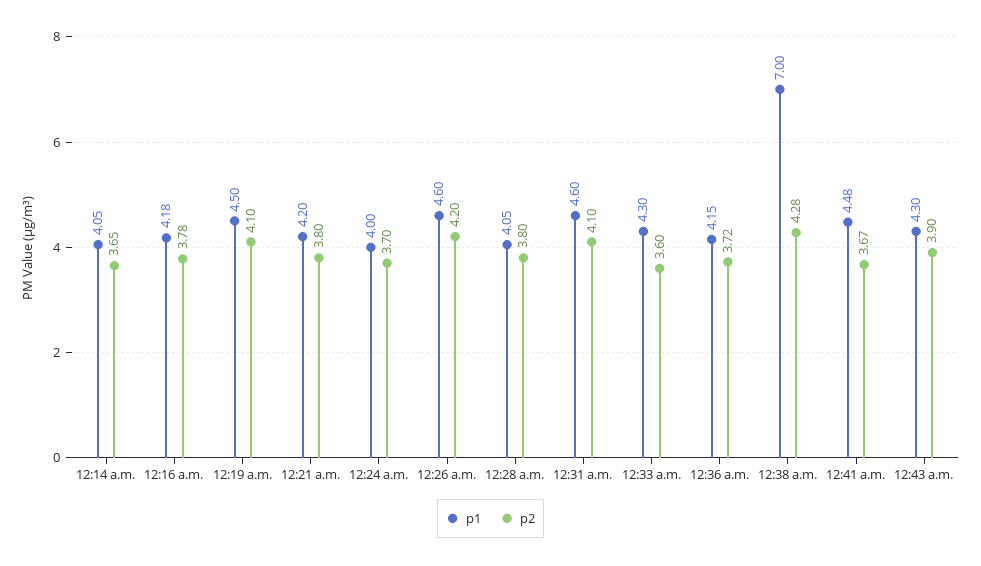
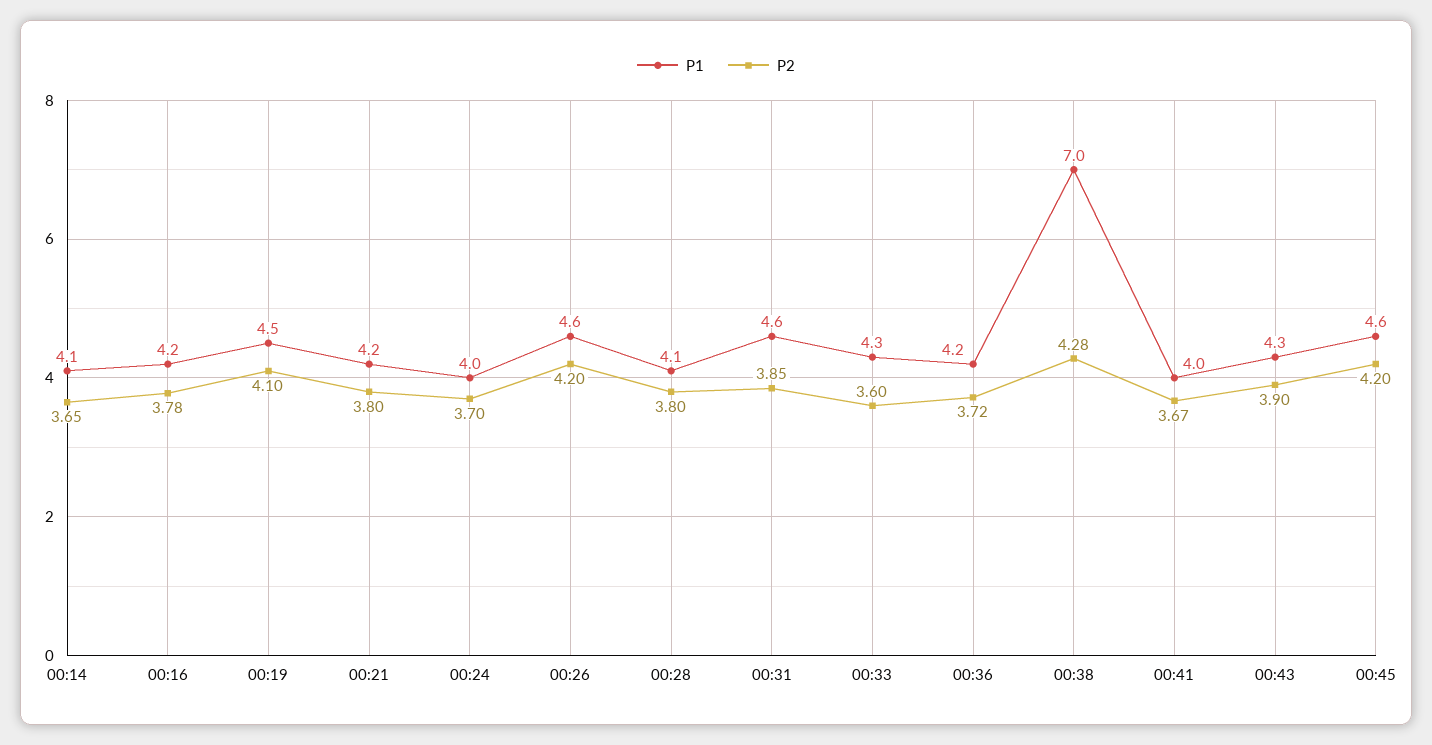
p2, 12:31 a.m.: 4.1 -> 3.85
p1, 12:41 a.m.: 4.48 -> 4
p1, 00:45: none -> 4.6
p2, 00:45: none -> 4.2

